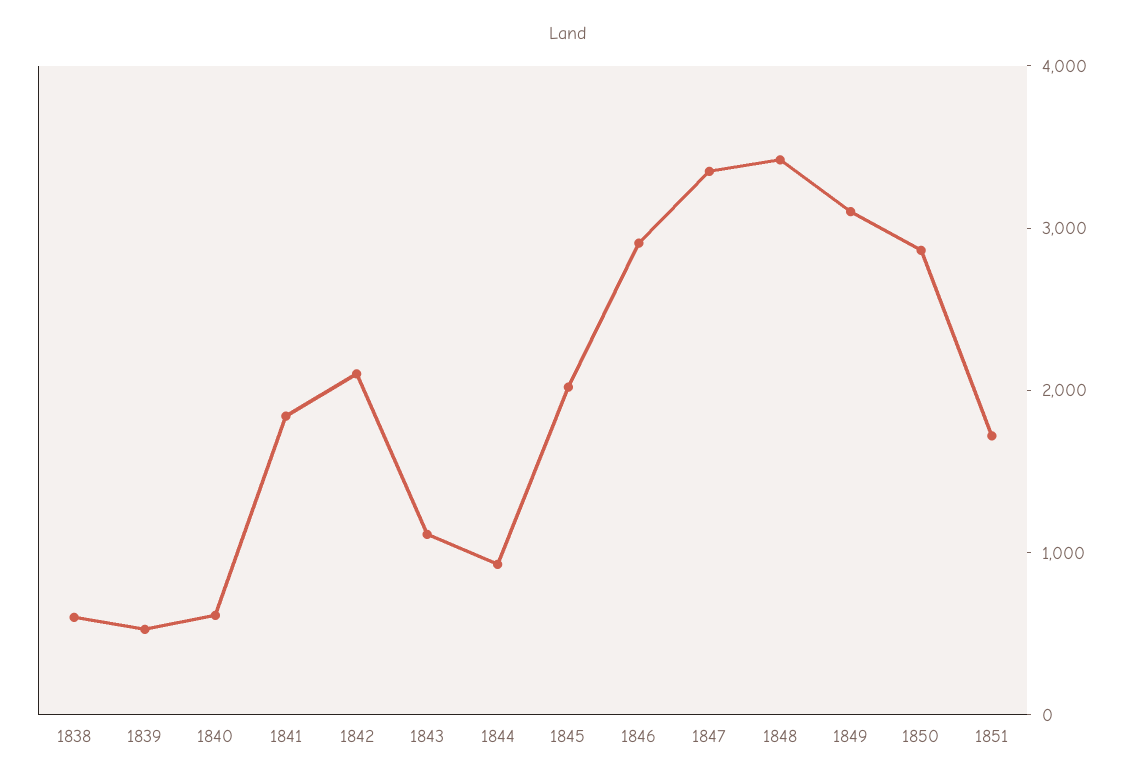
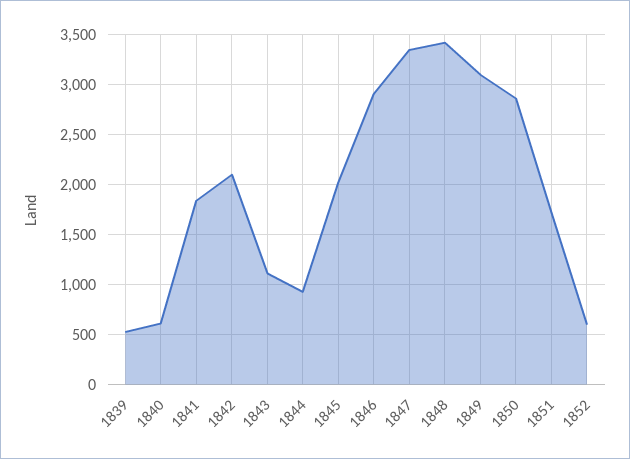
1838: 600 -> none
1852: none -> 600

